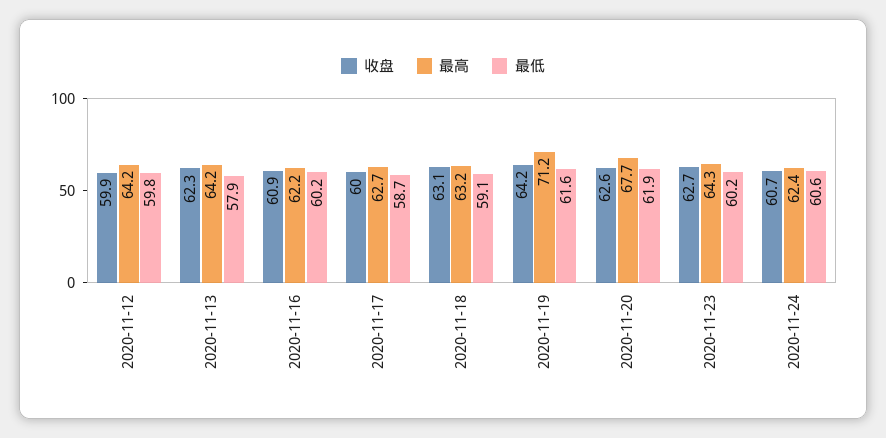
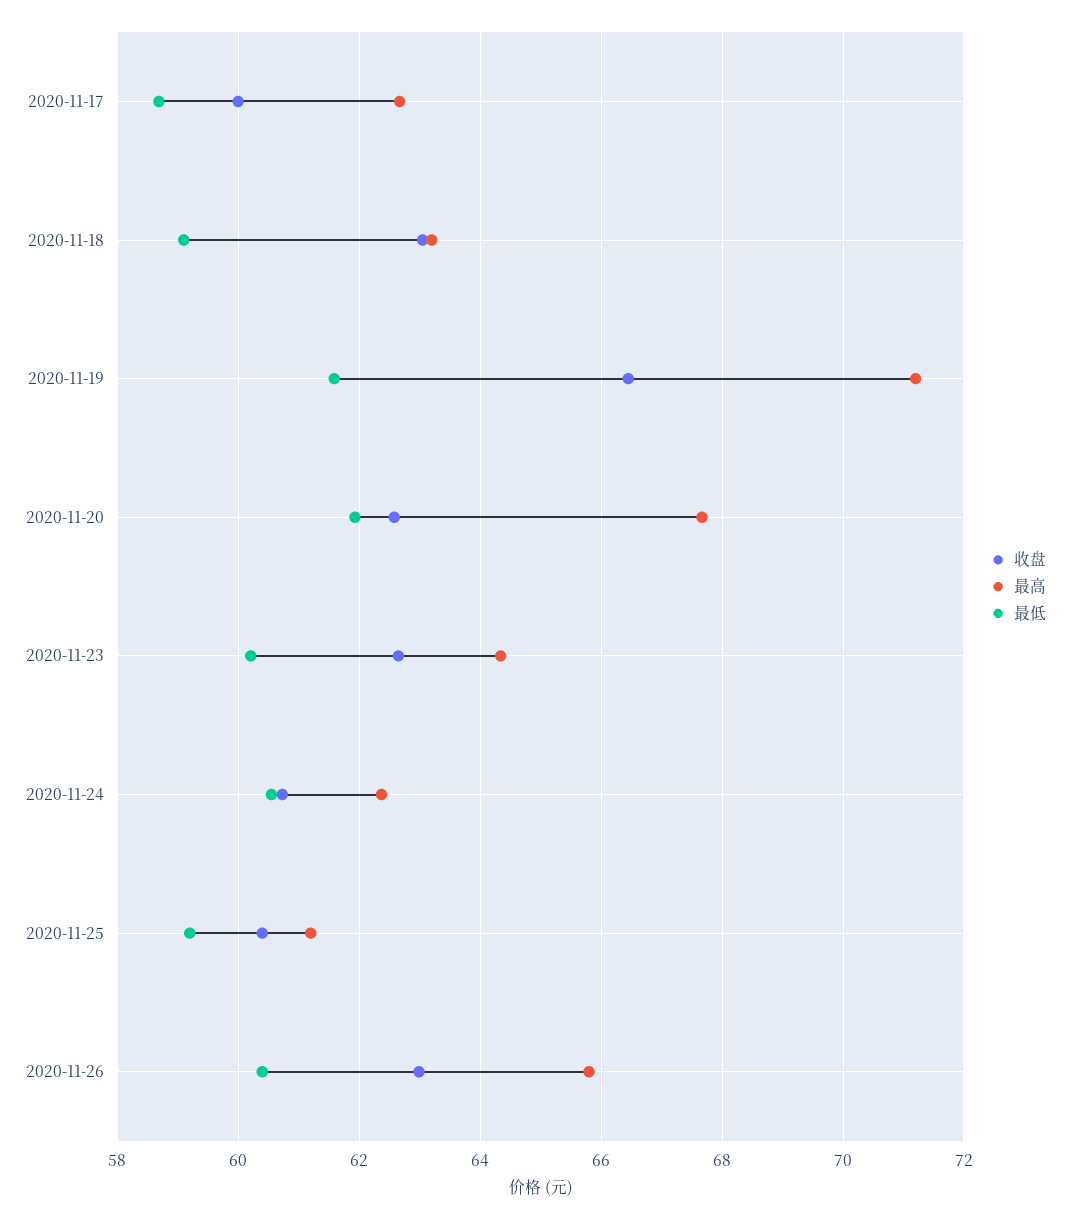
收盘, 2020-11-12: 59.9 -> none
最高, 2020-11-12: 64.2 -> none
最低, 2020-11-12: 59.8 -> none
收盘, 2020-11-13: 62.3 -> none
最高, 2020-11-13: 64.2 -> none
最低, 2020-11-13: 57.9 -> none
收盘, 2020-11-16: 60.9 -> none
最高, 2020-11-16: 62.2 -> none
最低, 2020-11-16: 60.2 -> none
收盘, 2020-11-19: 64.2 -> 66.4
收盘, 2020-11-25: none -> 60.4
最高, 2020-11-25: none -> 61.2
最低, 2020-11-25: none -> 59.2
收盘, 2020-11-26: none -> 63
最高, 2020-11-26: none -> 65.8
最低, 2020-11-26: none -> 60.4

